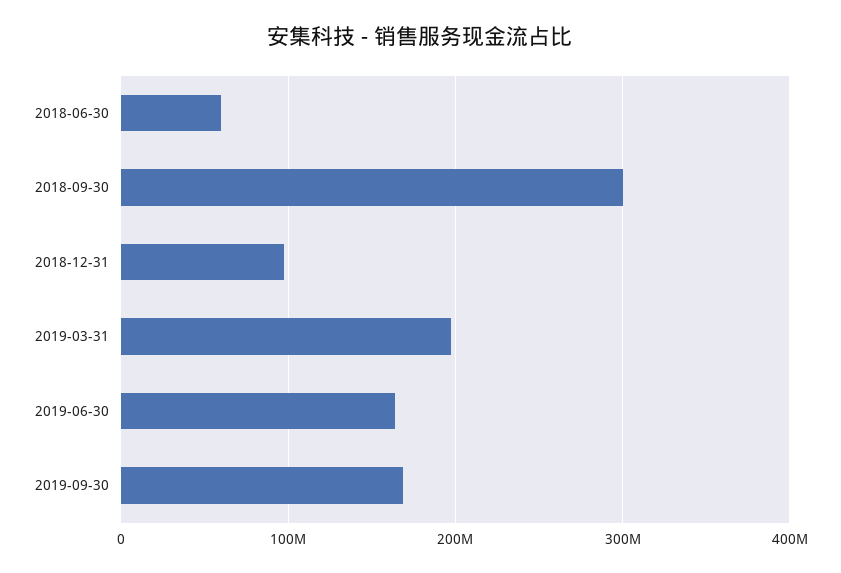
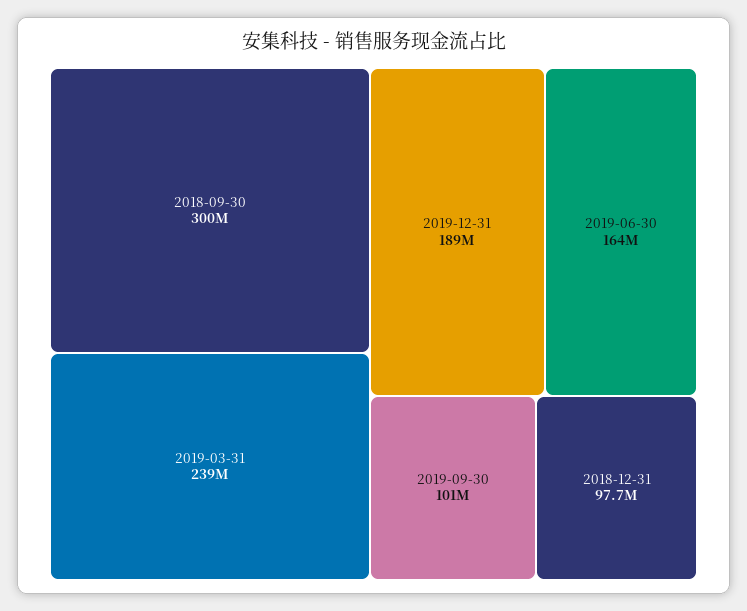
2018-06-30: 60000000 -> none
2019-03-31: 200000000 -> 239000000
2019-09-30: 170000000 -> 101000000
2019-12-31: none -> 189000000

